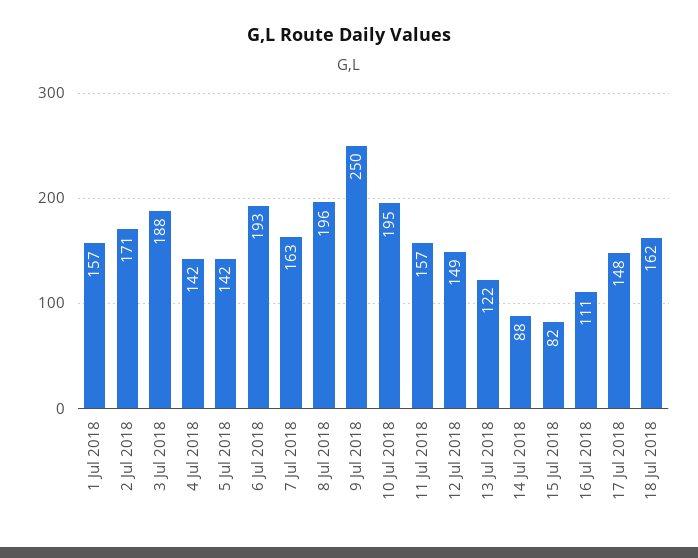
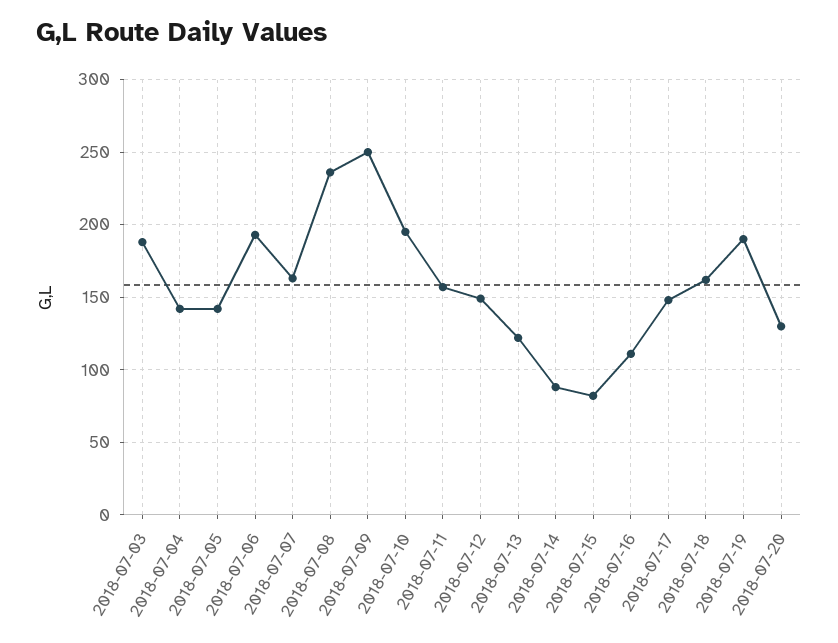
1 Jul 2018: 157 -> none
2 Jul 2018: 171 -> none
8 Jul 2018: 196 -> 235
2018-07-19: none -> 190
2018-07-20: none -> 130

